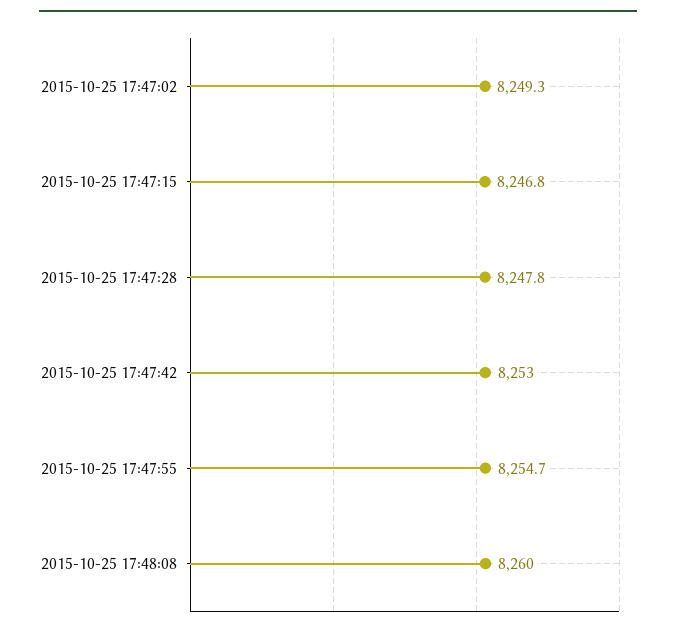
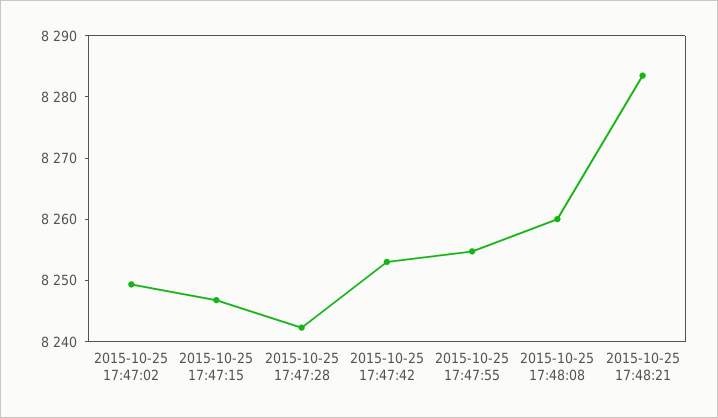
2015-10-25 17:47:28: 8247.8 -> 8242
2015-10-25 17:48:21: none -> 8284

